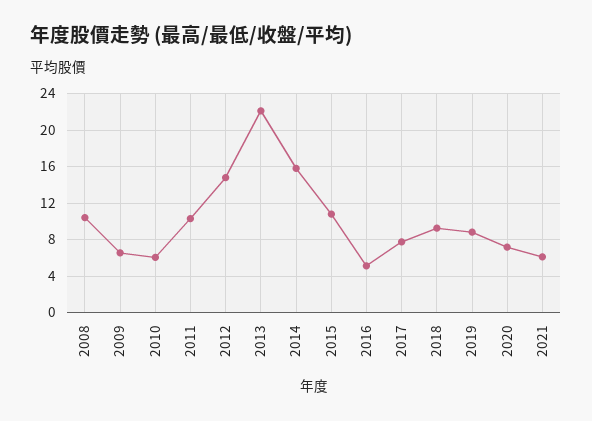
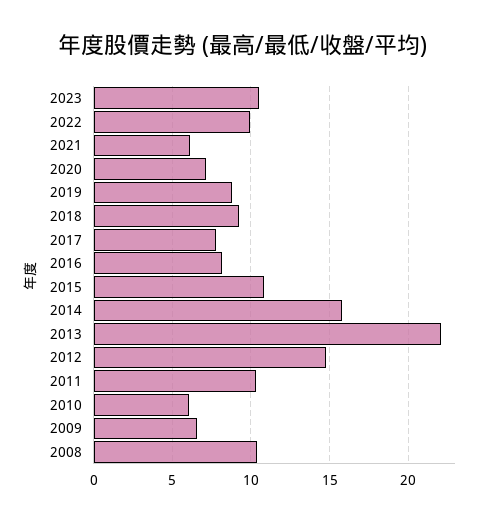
2016: 5 -> 8
2023: none -> 10.5
2022: none -> 10

